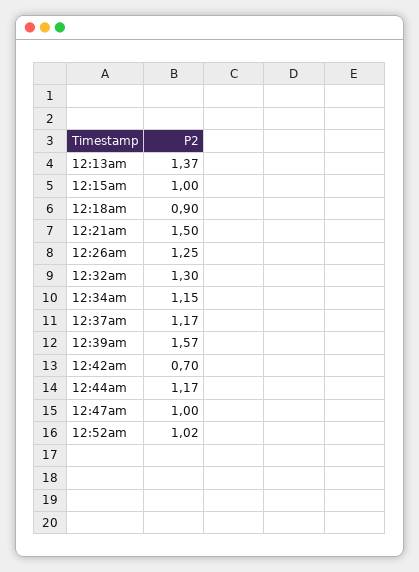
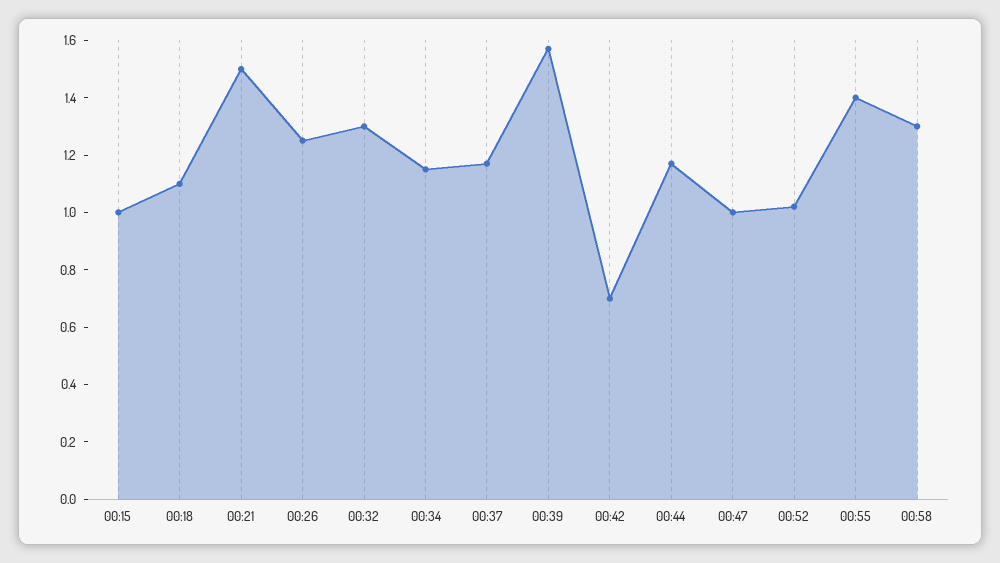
12:13am: 1.37 -> none
12:18am: 0.9 -> 1.1
00:55: none -> 1.4
00:58: none -> 1.3

